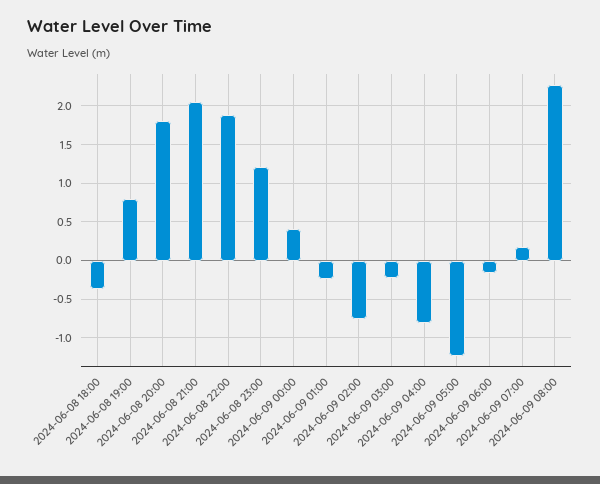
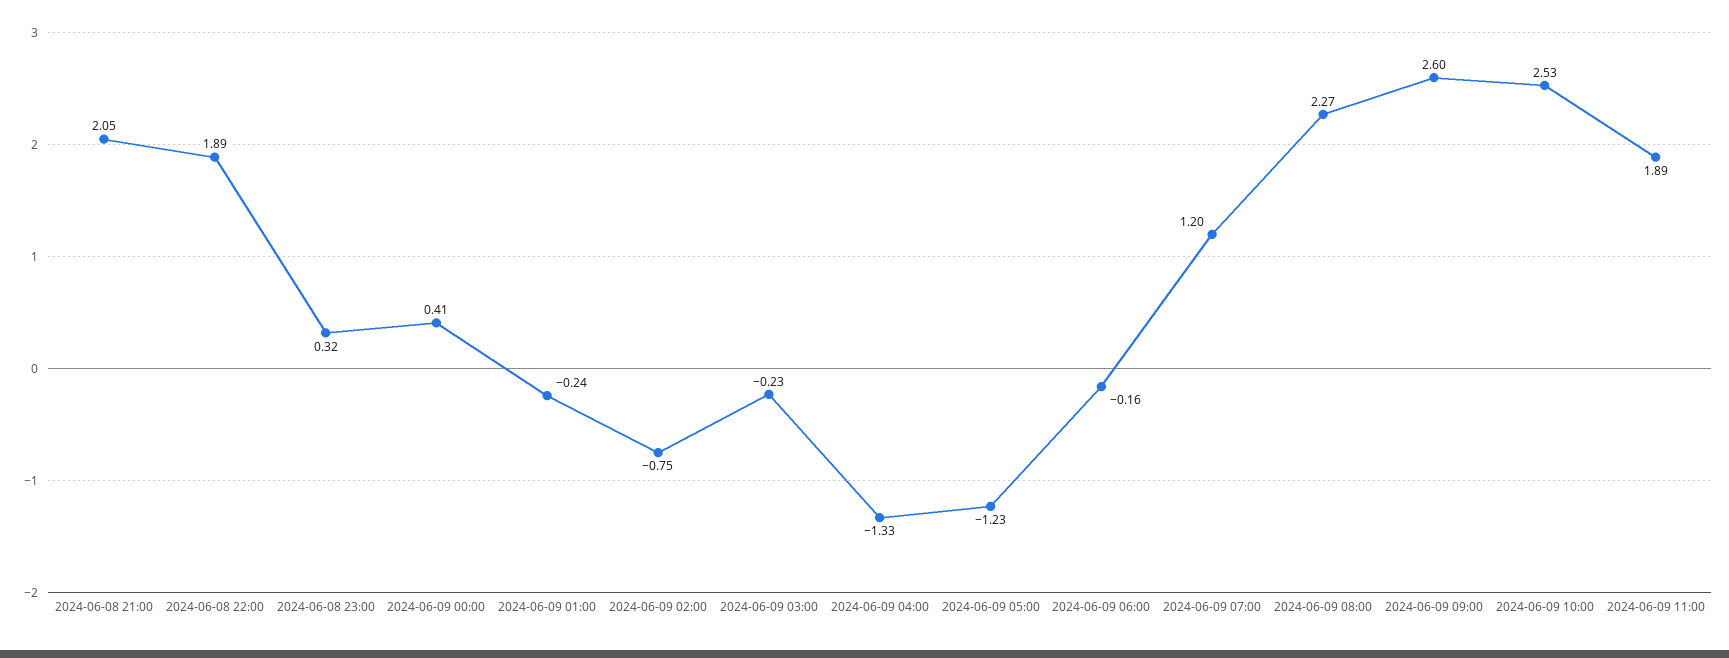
2024-06-08 18:00: -0.4 -> none
2024-06-08 19:00: 0.8 -> none
2024-06-08 20:00: 1.8 -> none
2024-06-08 23:00: 1.2 -> 0.32
2024-06-09 04:00: -0.8 -> -1.33
2024-06-09 07:00: 0.2 -> 1.2
2024-06-09 09:00: none -> 2.6
2024-06-09 10:00: none -> 2.53
2024-06-09 11:00: none -> 1.89

